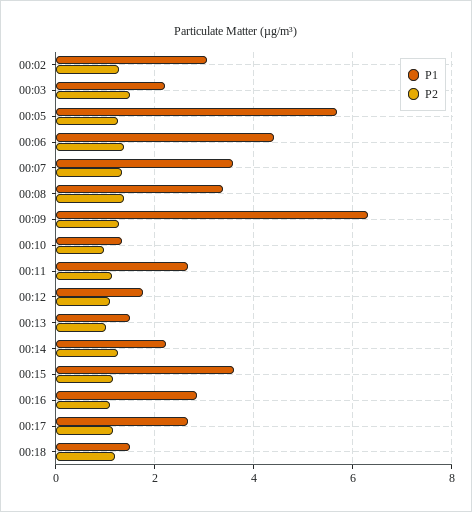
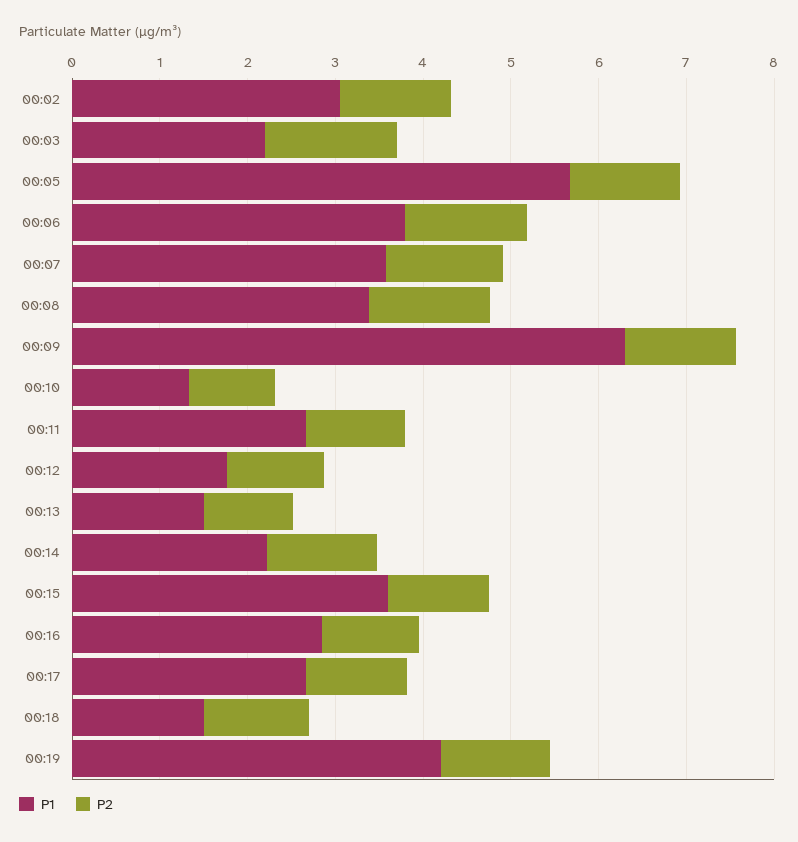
P1, 00:06: 4.4 -> 3.8
P1, 00:19: none -> 4.2
P2, 00:19: none -> 1.2

